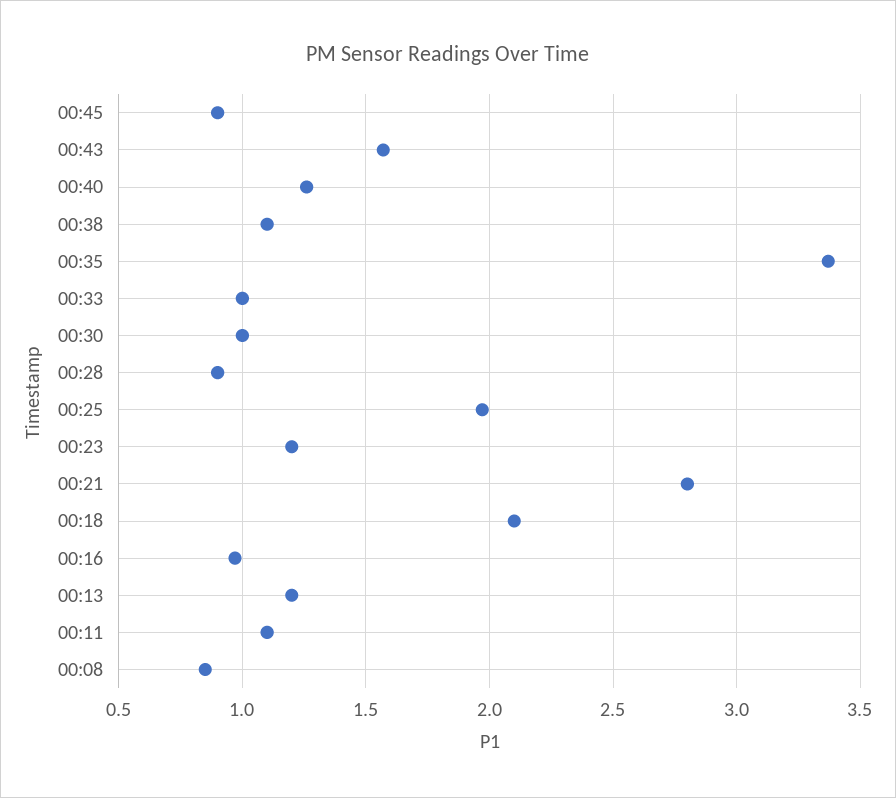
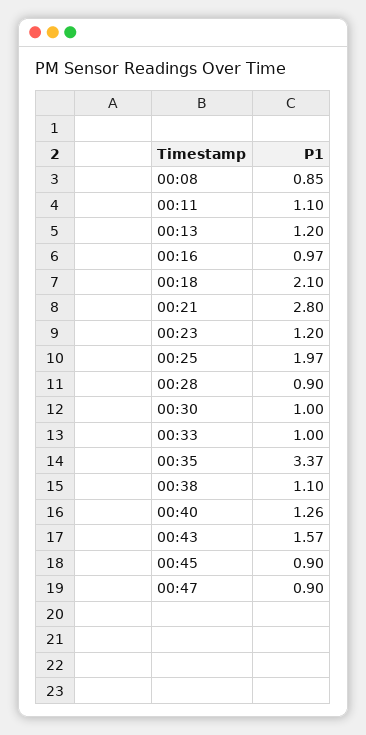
00:47: none -> 0.9

